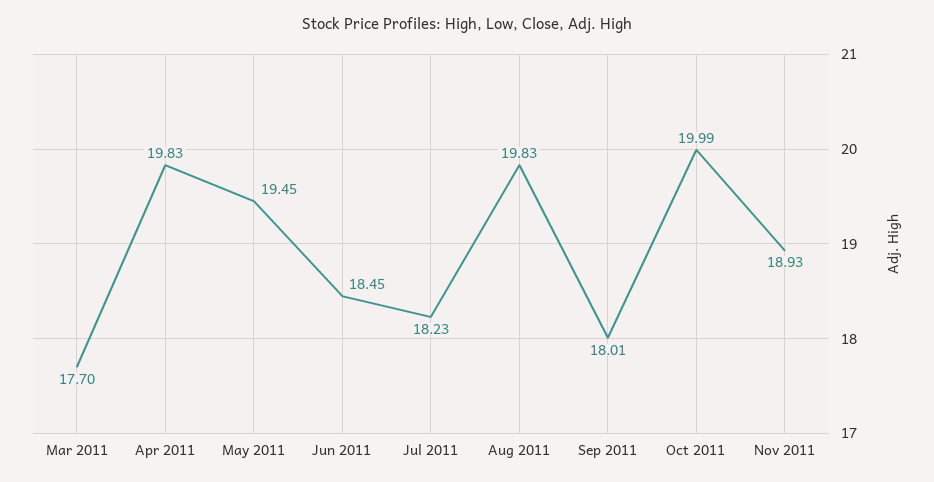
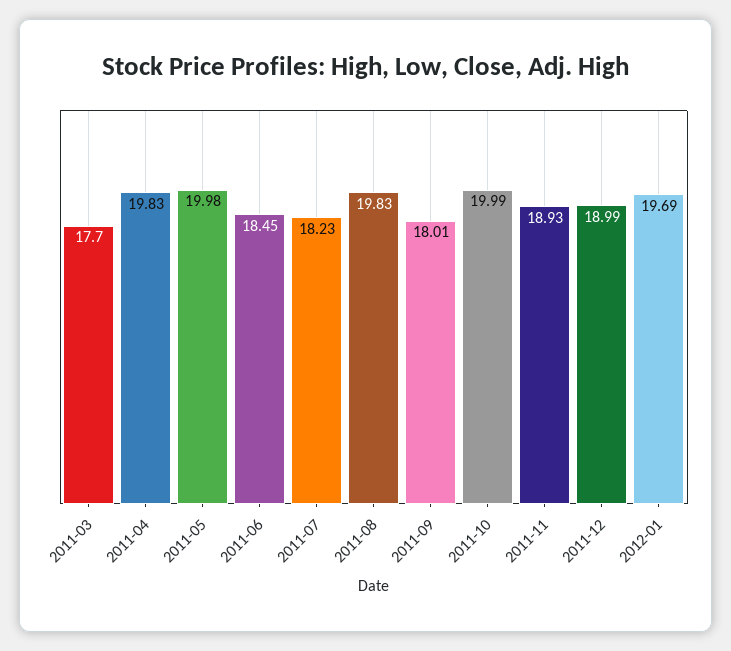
May 2011: 19.45 -> 19.98
2011-12: none -> 18.99
2012-01: none -> 19.69

